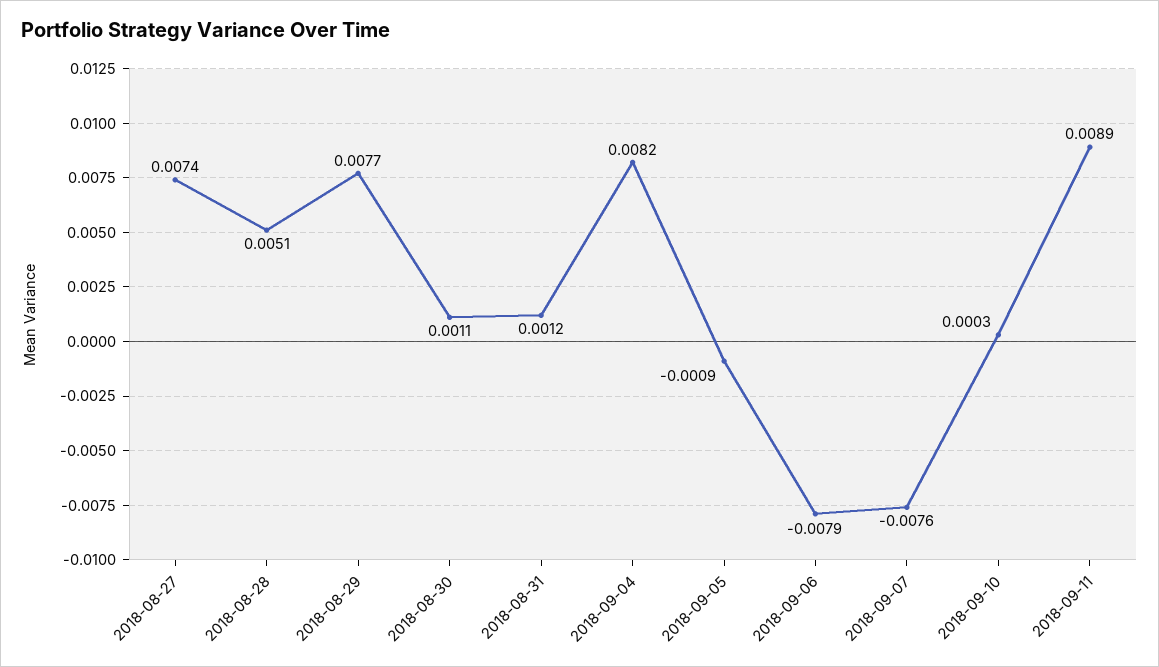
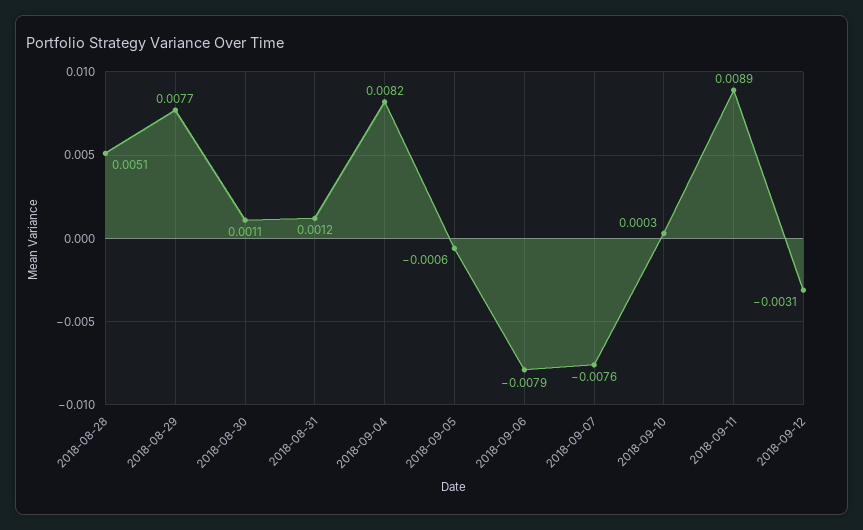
2018-08-27: 0.0074 -> none
2018-09-05: -0.0009 -> -0.0006
2018-09-12: none -> -0.0031

